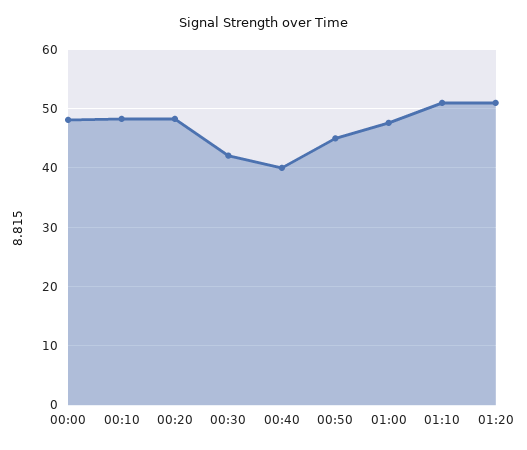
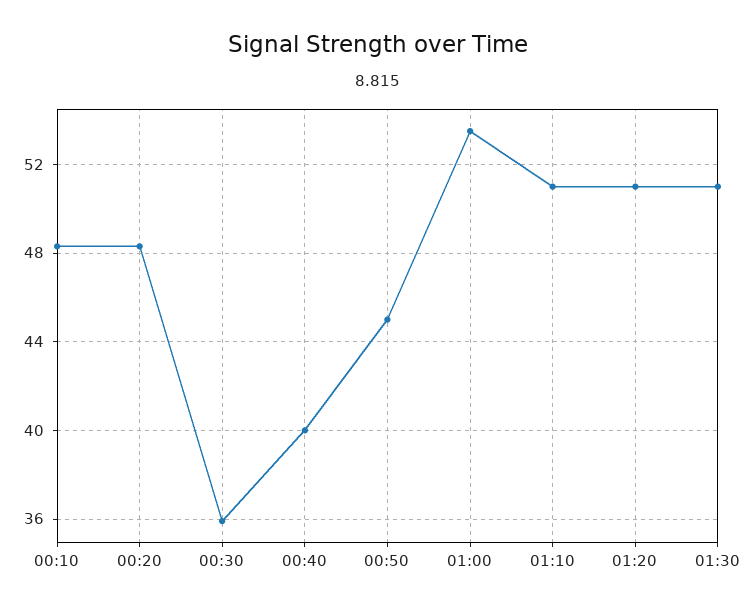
00:00: 48 -> none
00:30: 42 -> 36
01:00: 48 -> 53.5
01:30: none -> 51

